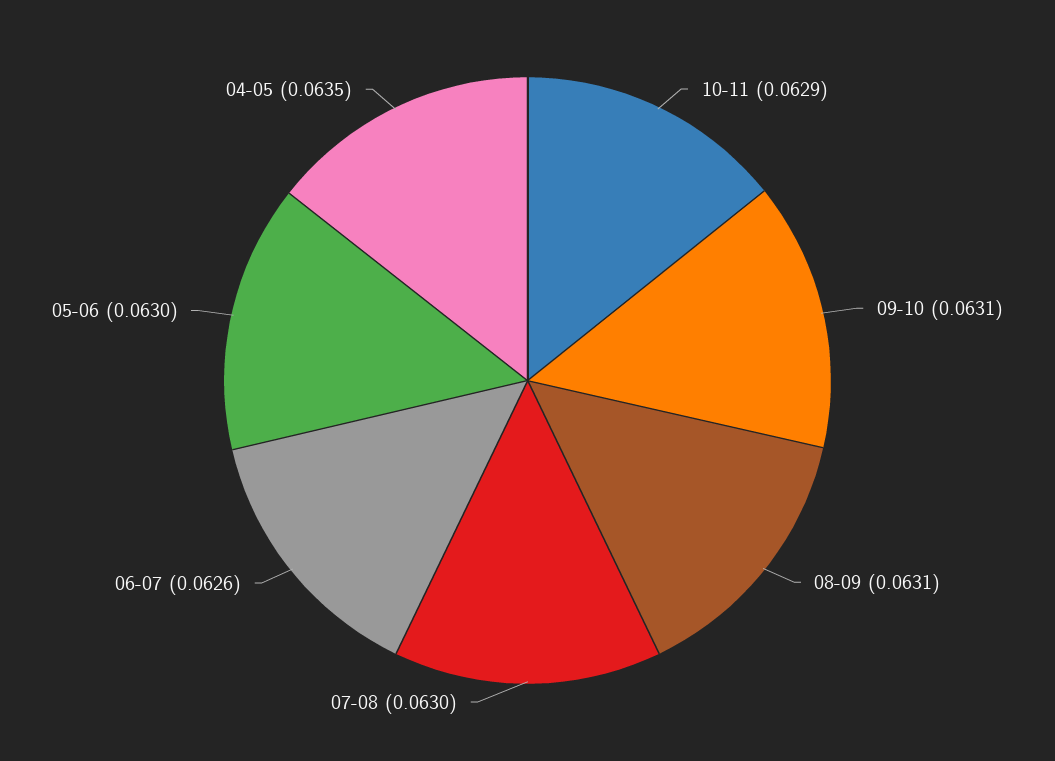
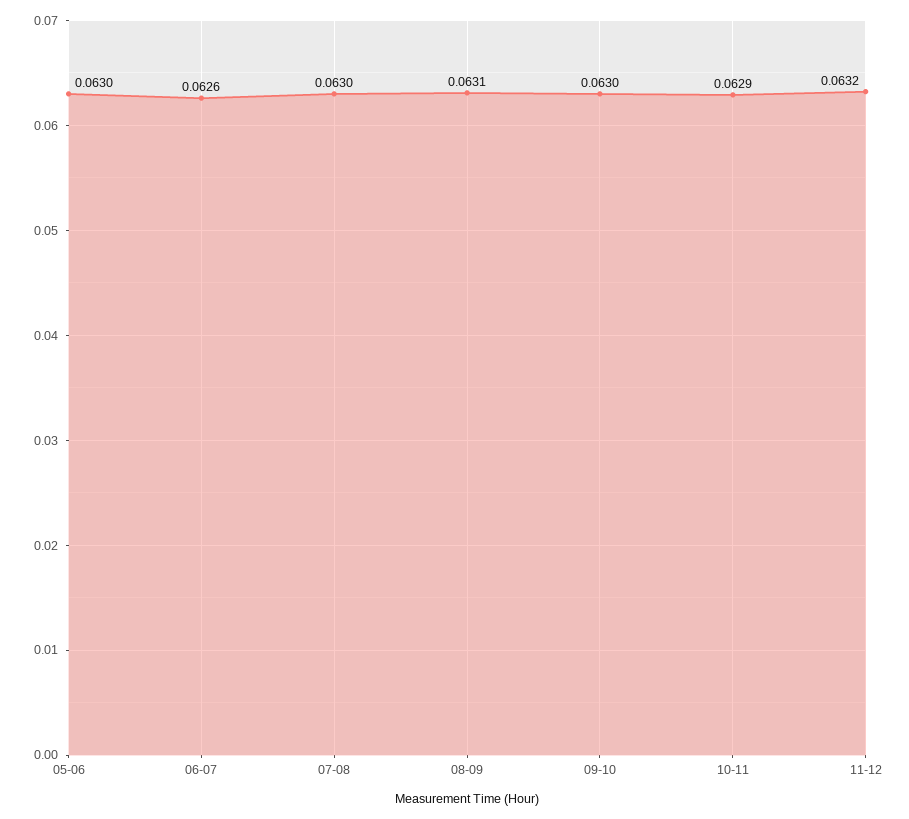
09-10: 0.0631 -> 0.063
04-05: 0.0635 -> none
11-12: none -> 0.0632

